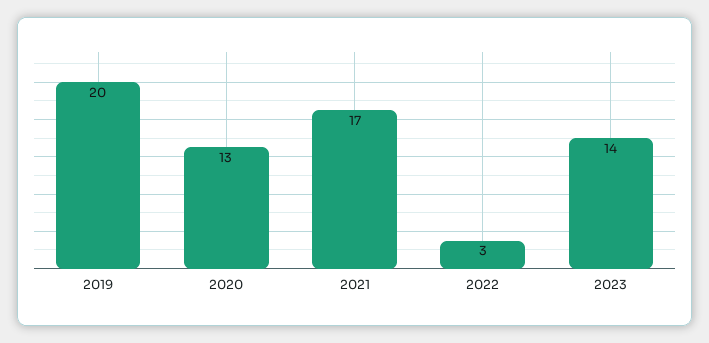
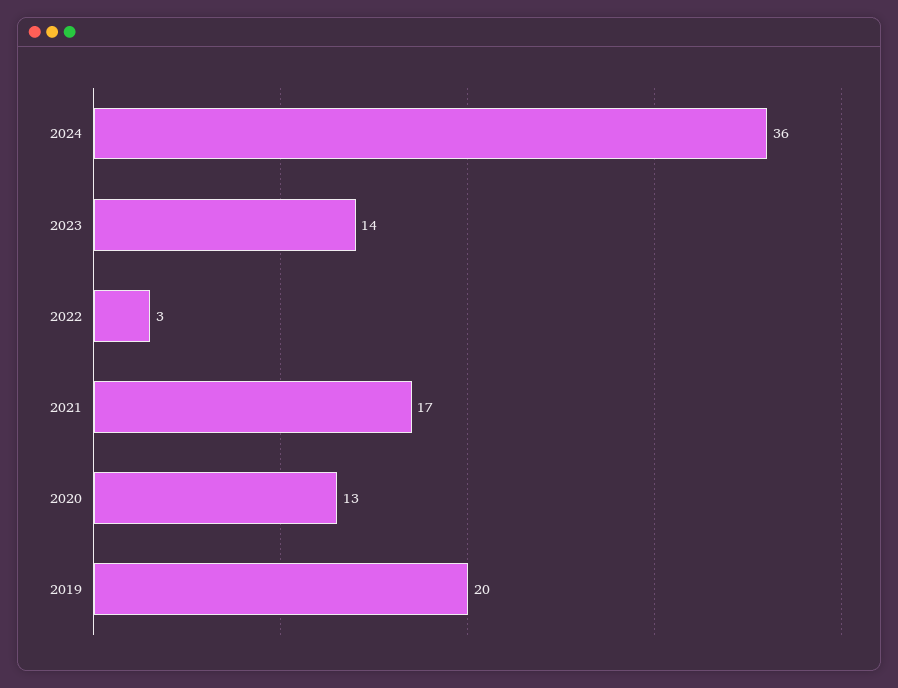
2024: none -> 36

